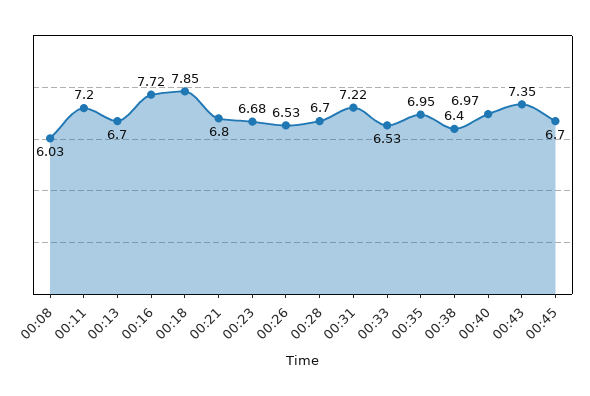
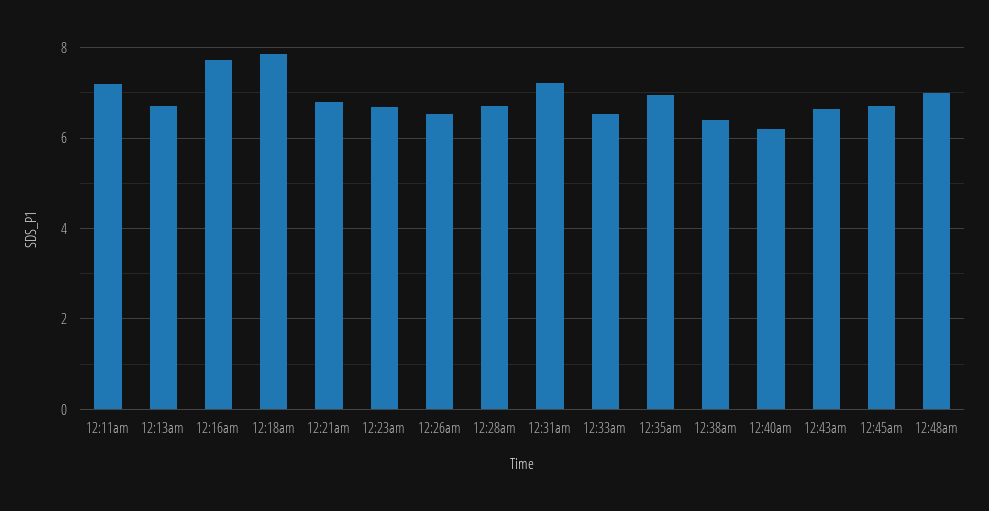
00:08: 6.03 -> none
00:40: 6.97 -> 6.2
00:43: 7.35 -> 6.6
12:48am: none -> 7

